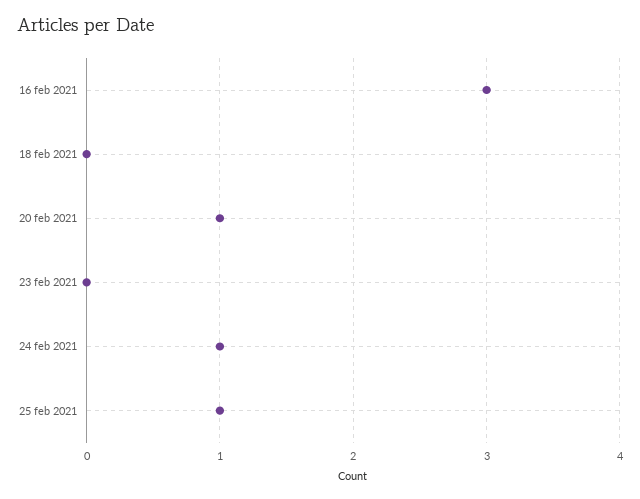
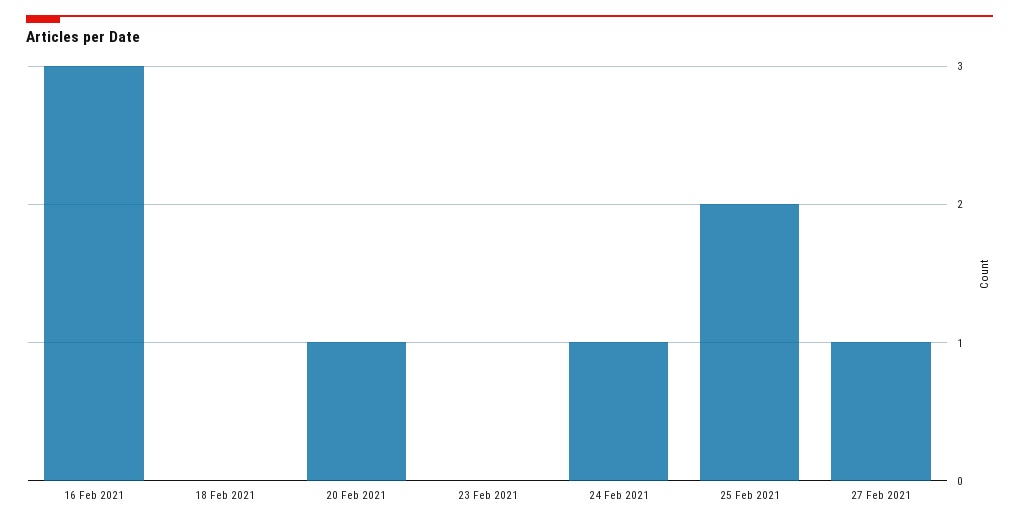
25 feb 2021: 1 -> 2
27 Feb 2021: none -> 1

